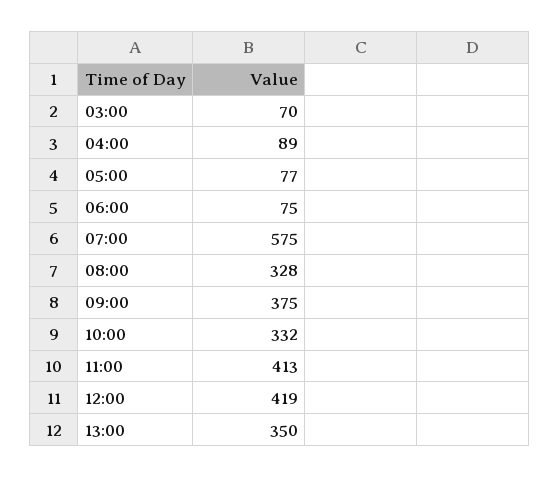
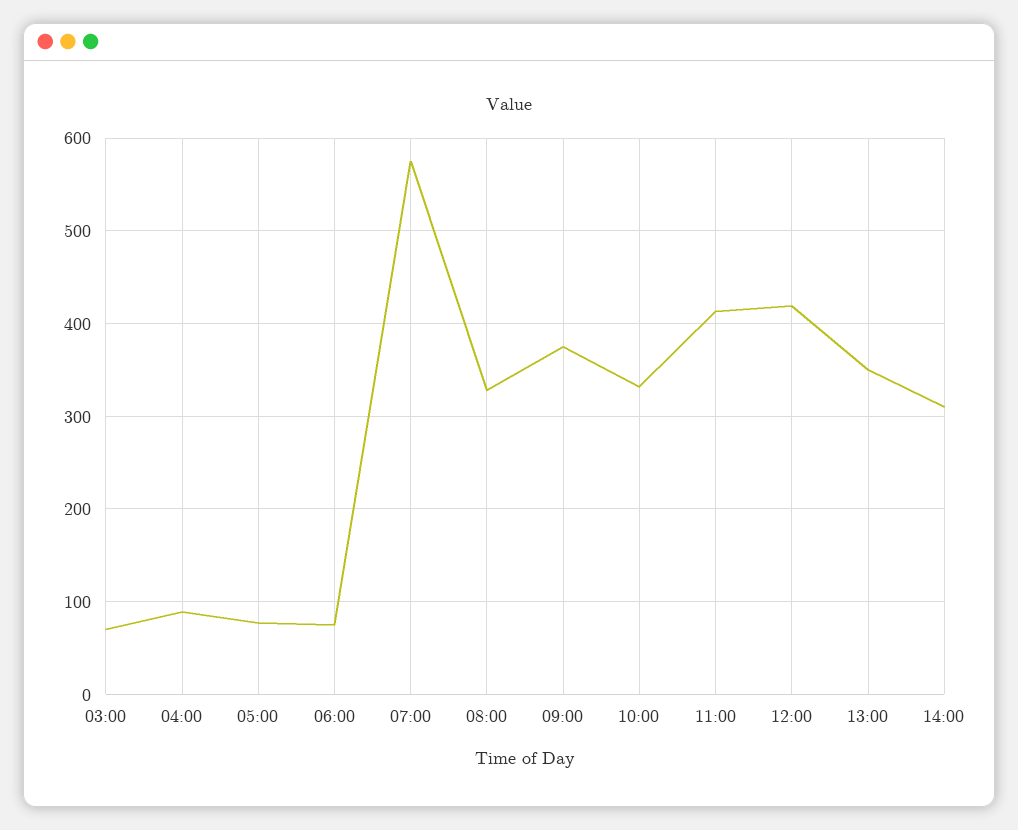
14:00: none -> 310

